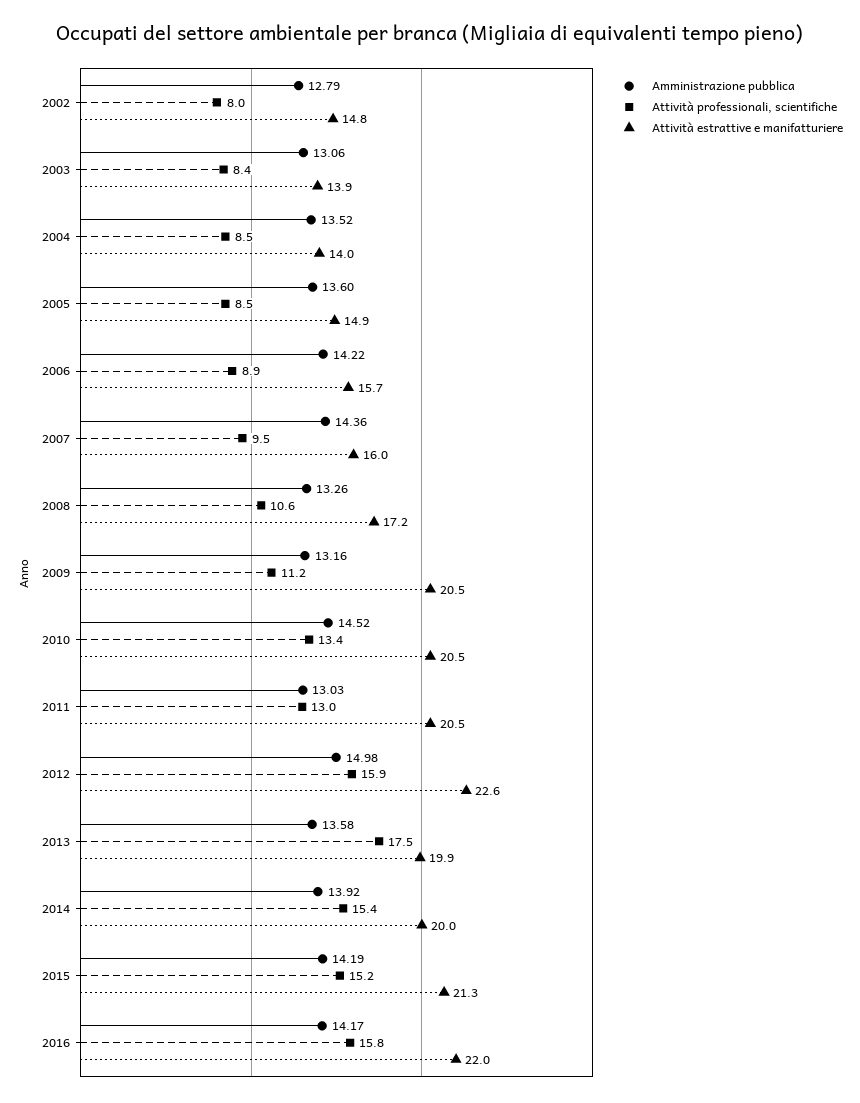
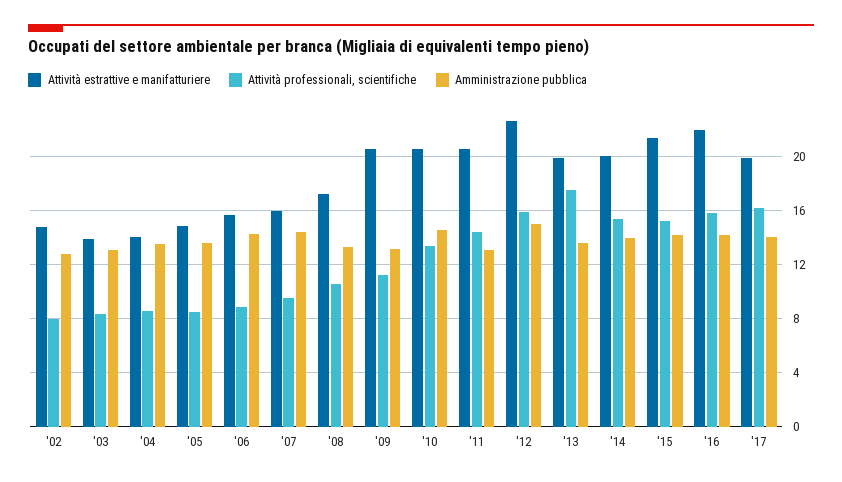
Attività professionali, scientifiche, 2011: 13 -> 14.5
Attività estrattive e manifatturiere, '17: none -> 20
Attività professionali, scientifiche, '17: none -> 16
Amministrazione pubblica, '17: none -> 14

